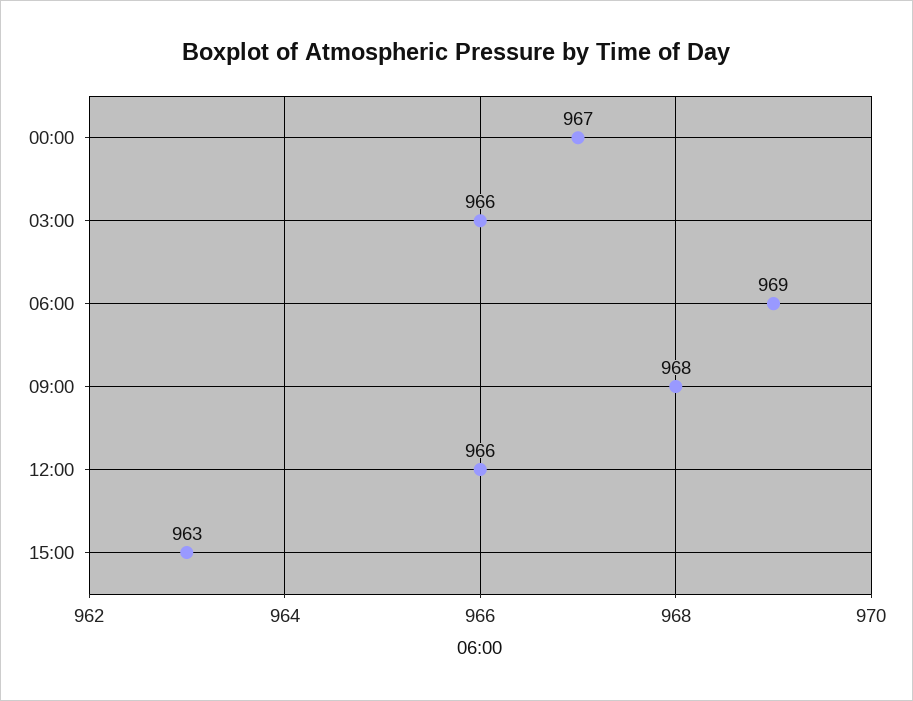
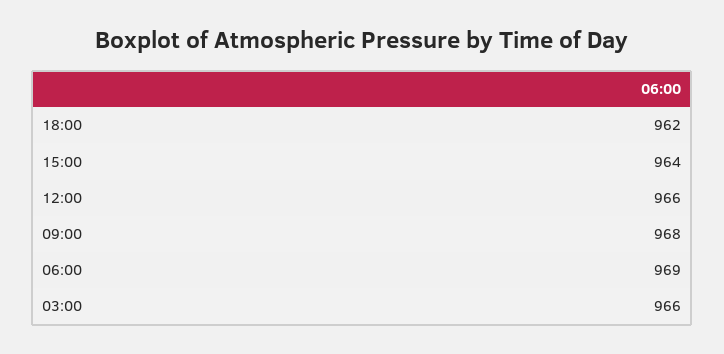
00:00: 967 -> none
15:00: 963 -> 964
18:00: none -> 962

